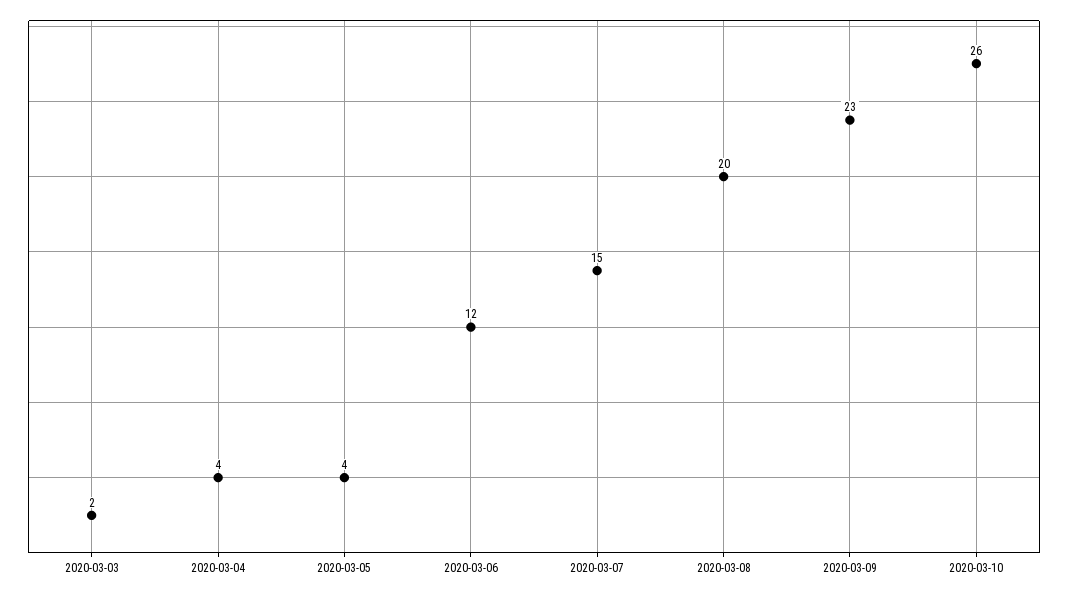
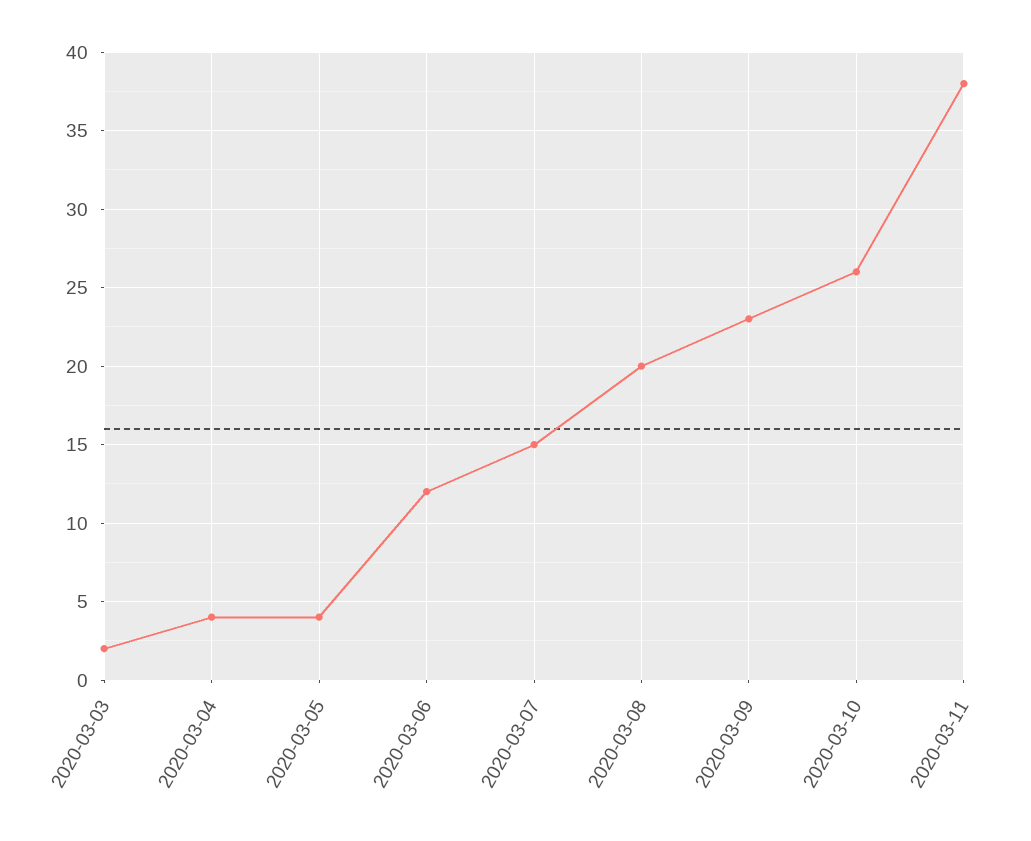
2020-03-11: none -> 38

